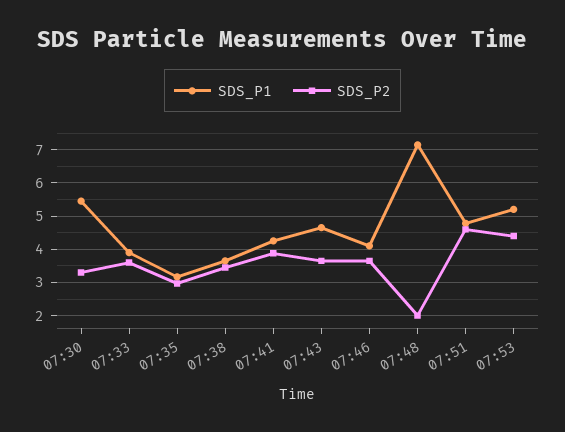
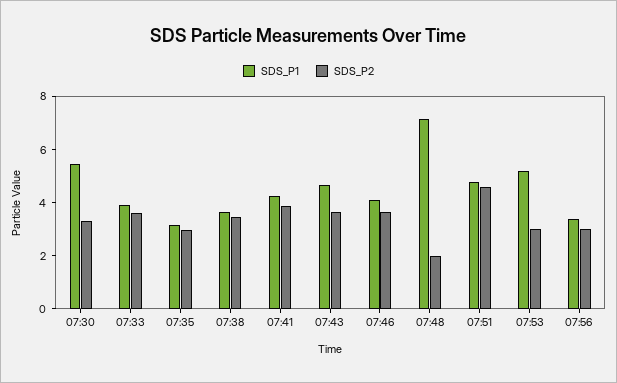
SDS_P2, 07:53: 4.4 -> 3
SDS_P1, 07:56: none -> 3.5
SDS_P2, 07:56: none -> 3

